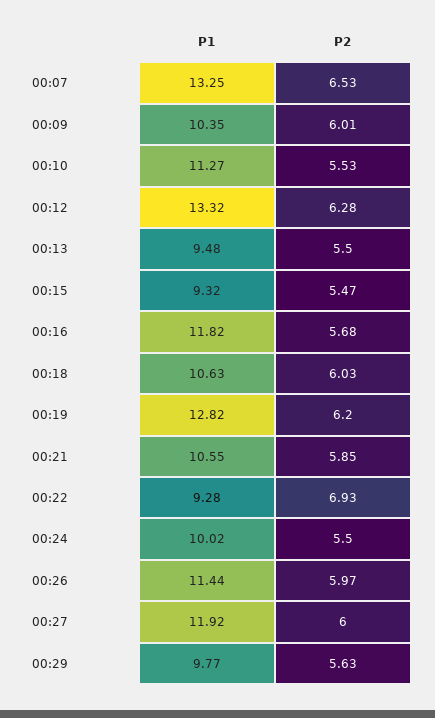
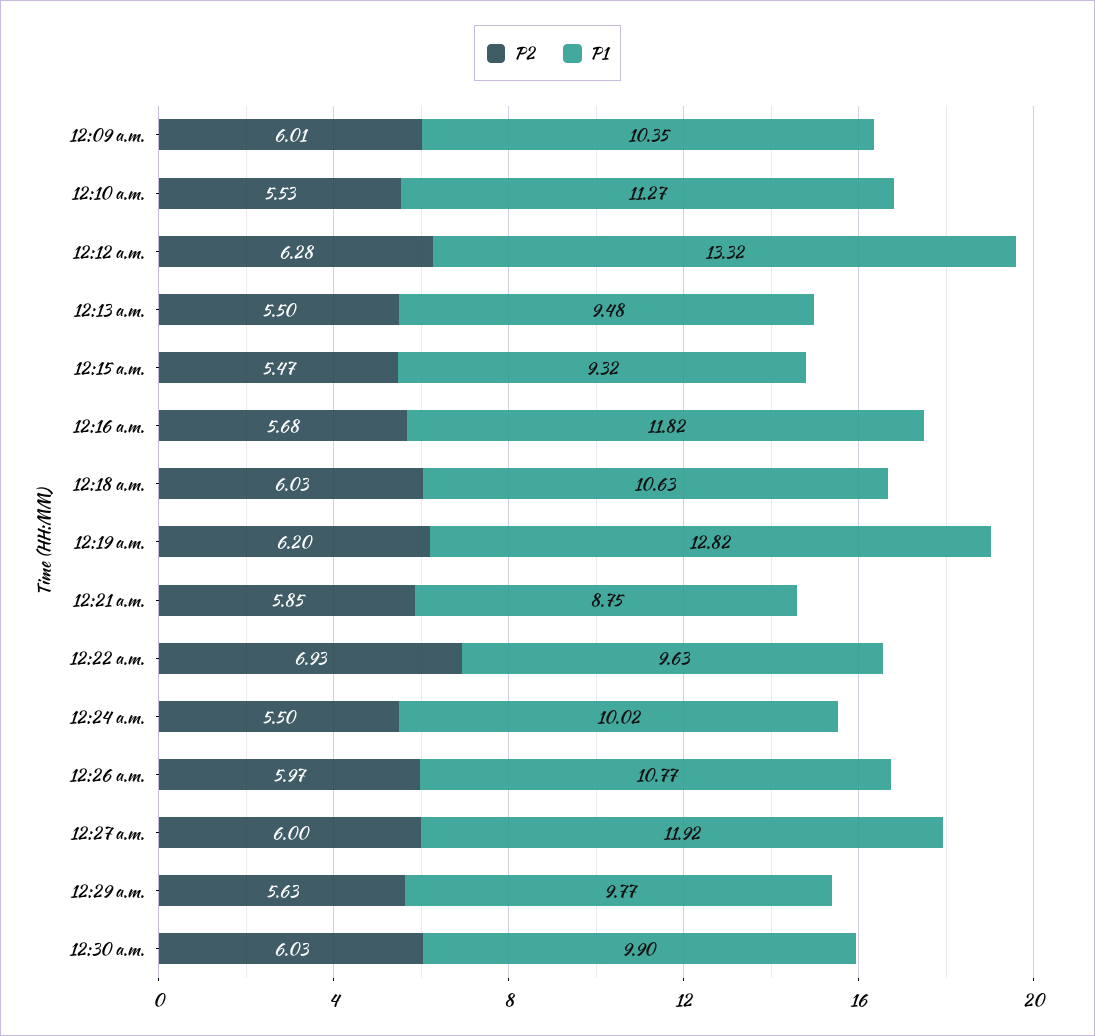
P1, 00:07: 13.25 -> none
P2, 00:07: 6.53 -> none
P1, 00:21: 10.55 -> 8.75
P1, 00:22: 9.28 -> 9.63
P1, 00:26: 11.44 -> 10.77
P2, 12:30 a.m.: none -> 6.03
P1, 12:30 a.m.: none -> 9.9

